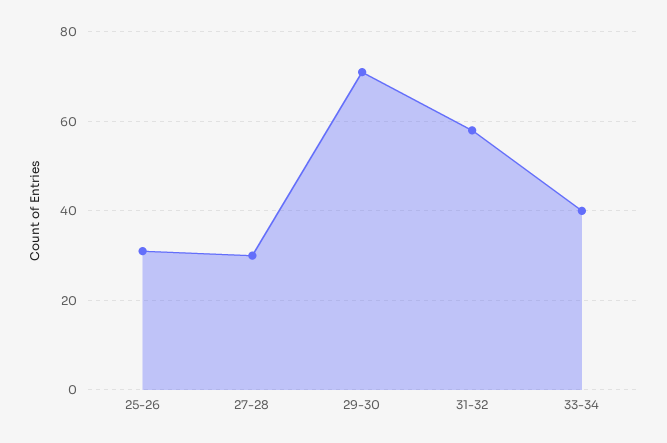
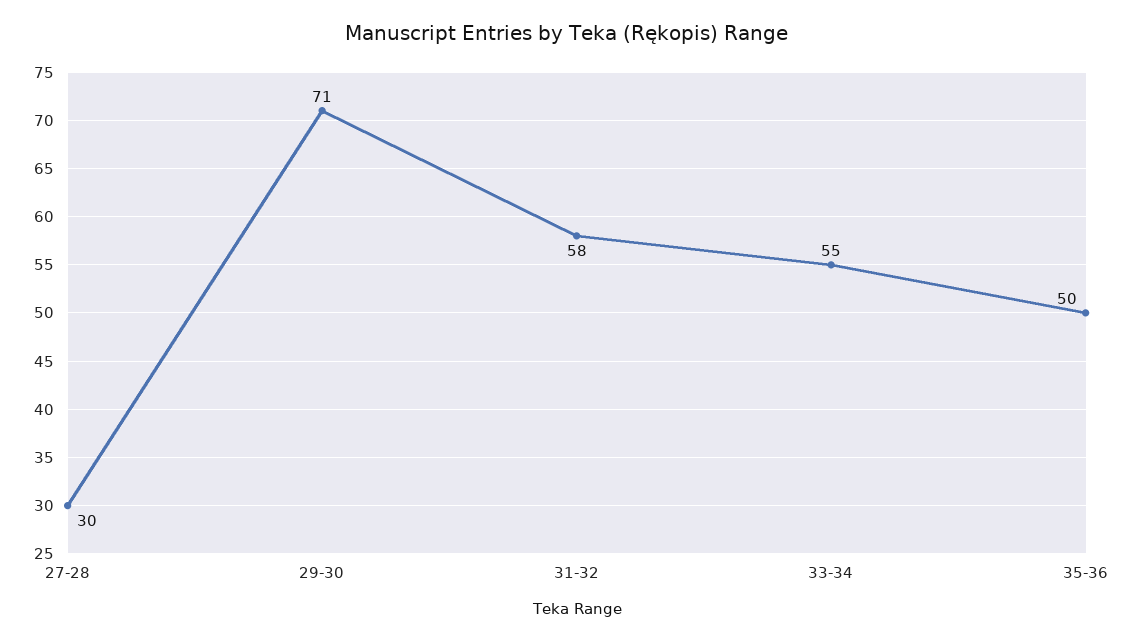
25-26: 30 -> none
33-34: 40 -> 55
35-36: none -> 50

